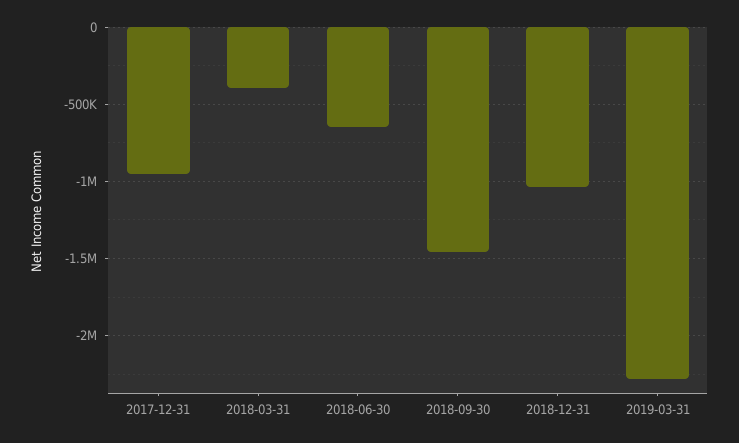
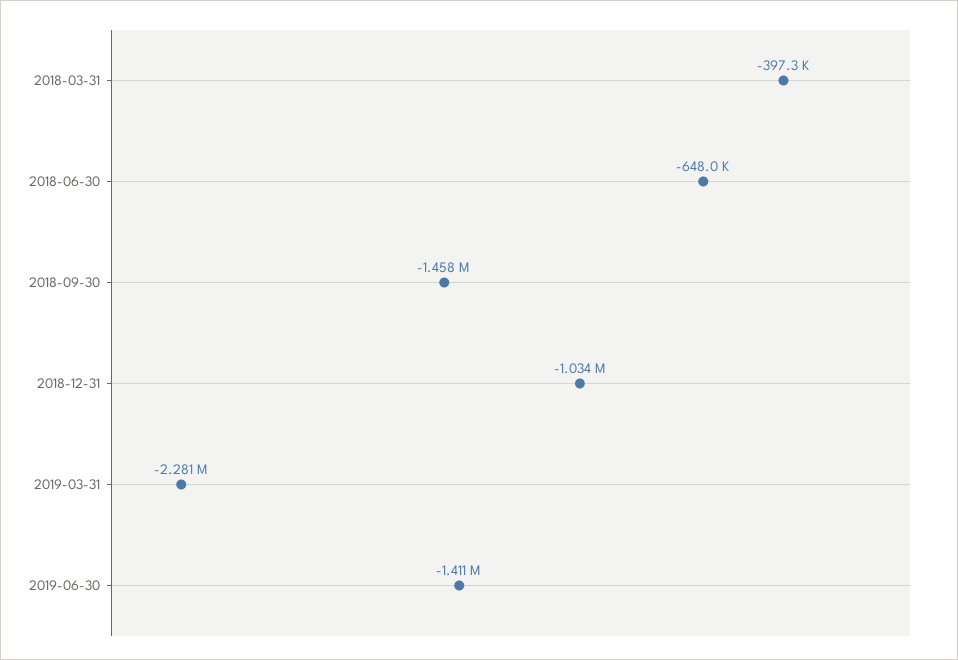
2017-12-31: -950000 -> none
2019-06-30: none -> -1411000

